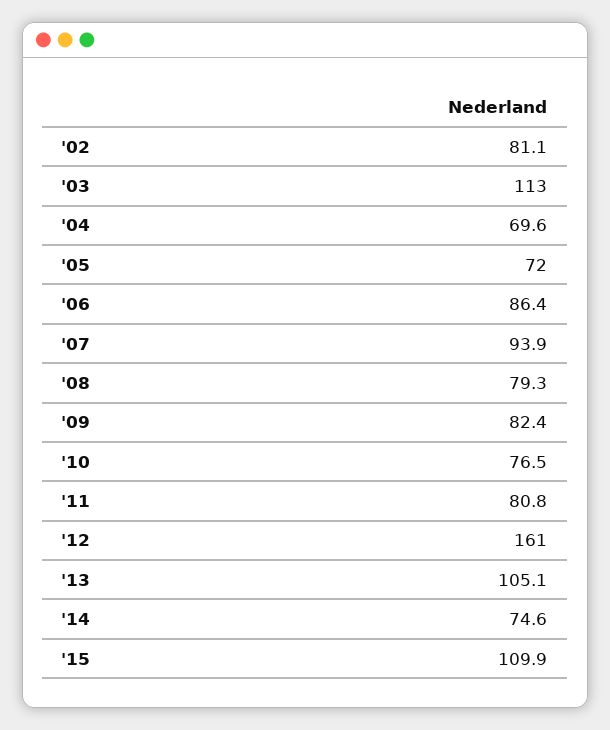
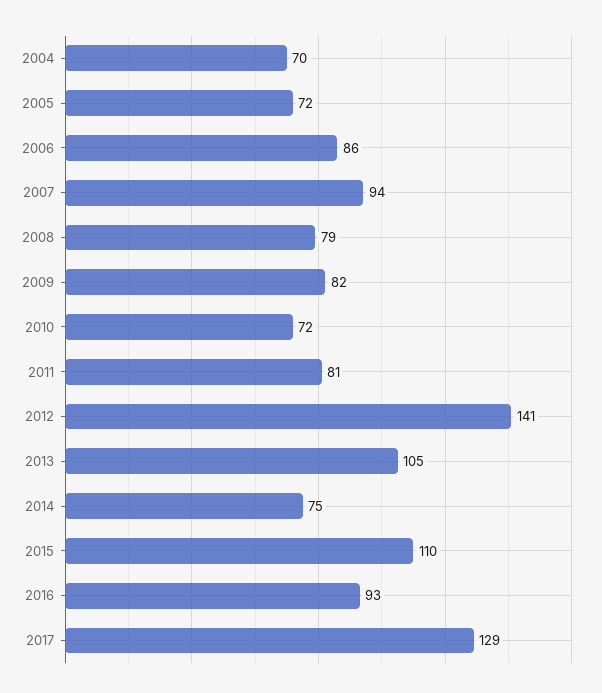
'02: 81.1 -> none
'03: 113 -> none
'10: 76.5 -> 72
'12: 161 -> 141
2016: none -> 93
2017: none -> 129

